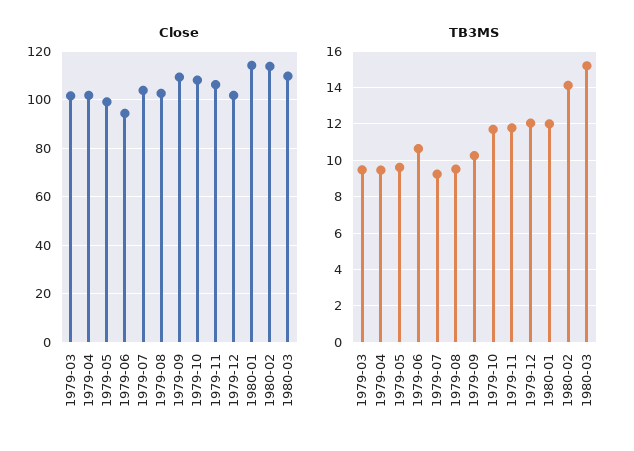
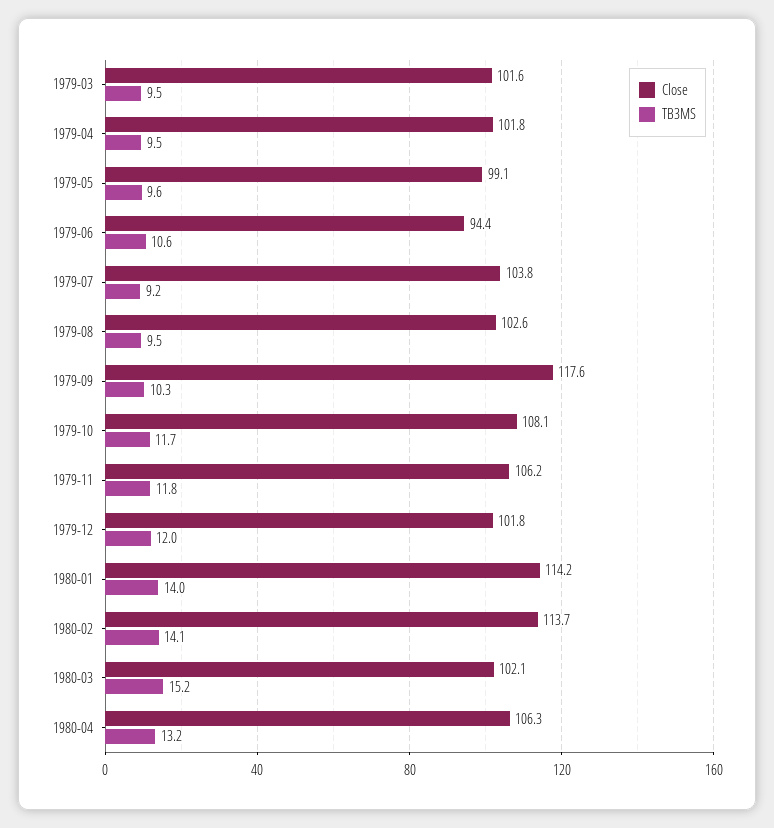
Close, 1979-09: 110 -> 117.6
Close, 1980-03: 110 -> 102.1
TB3MS, 1980-01: 12 -> 14
Close, 1980-04: none -> 106.3
TB3MS, 1980-04: none -> 13.2

